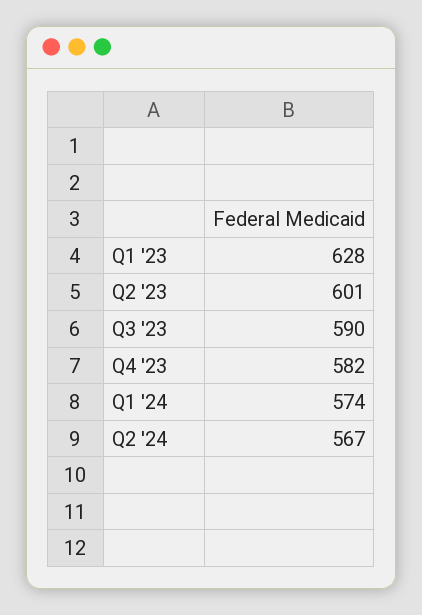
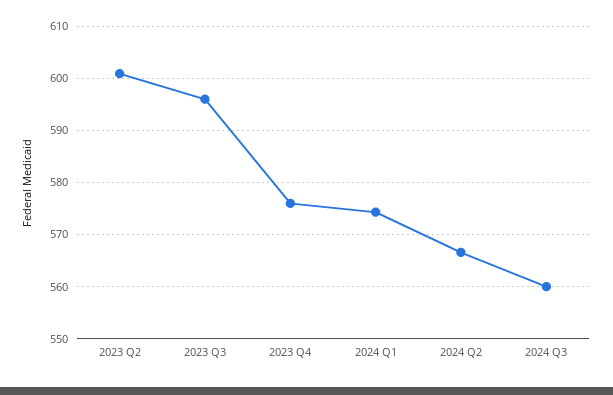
Q1 '23: 628 -> none
Q3 '23: 590 -> 596
Q4 '23: 582 -> 576
2024 Q3: none -> 560

